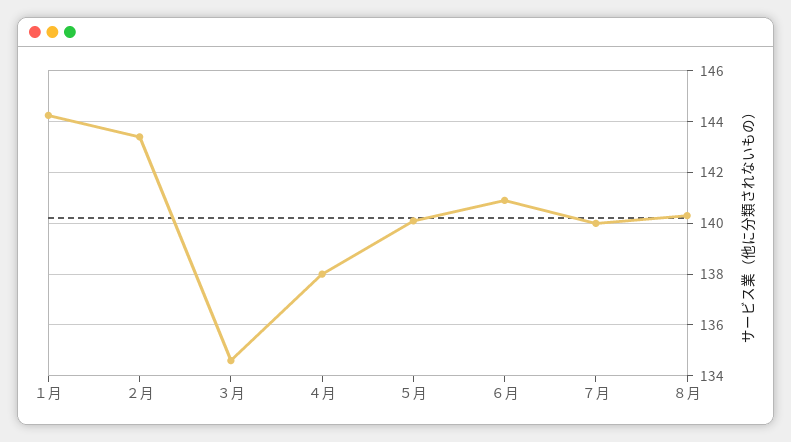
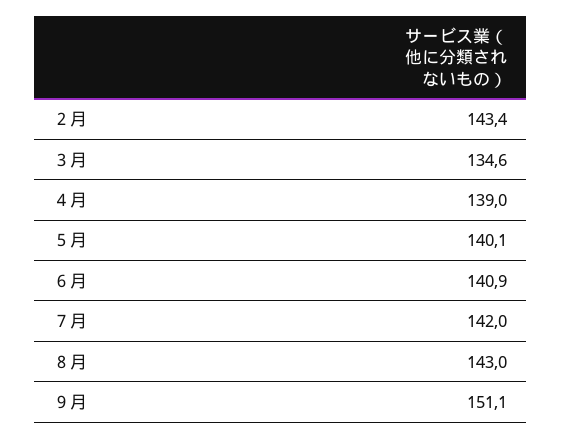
１月: 144.25 -> none
４月: 138 -> 139
７月: 140 -> 142
８月: 140.25 -> 143
９月: none -> 151.1

